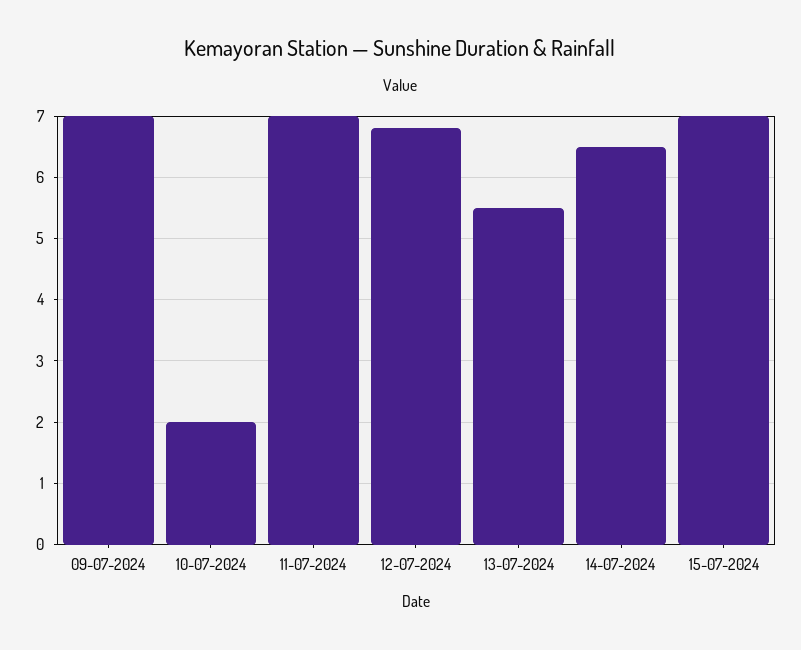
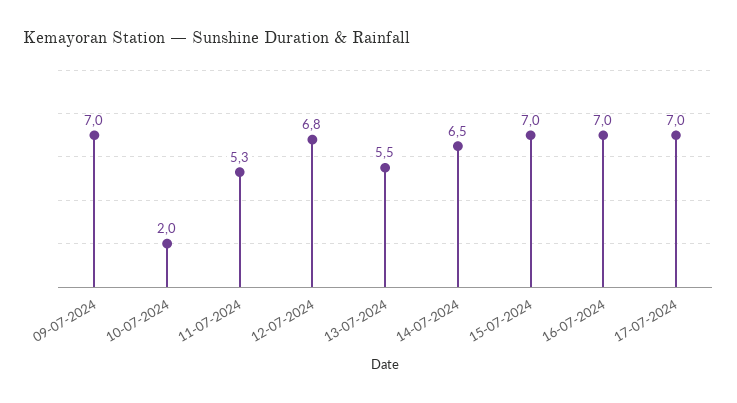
11-07-2024: 7 -> 5.3
16-07-2024: none -> 7
17-07-2024: none -> 7

